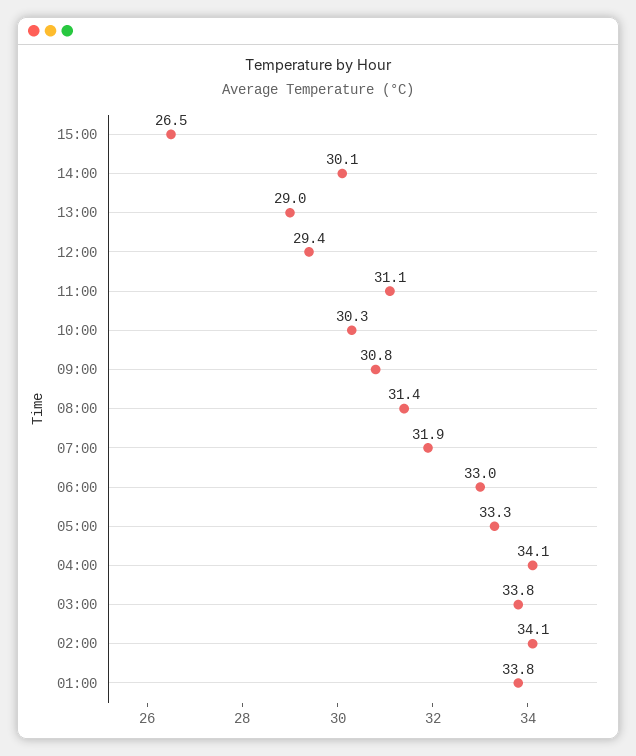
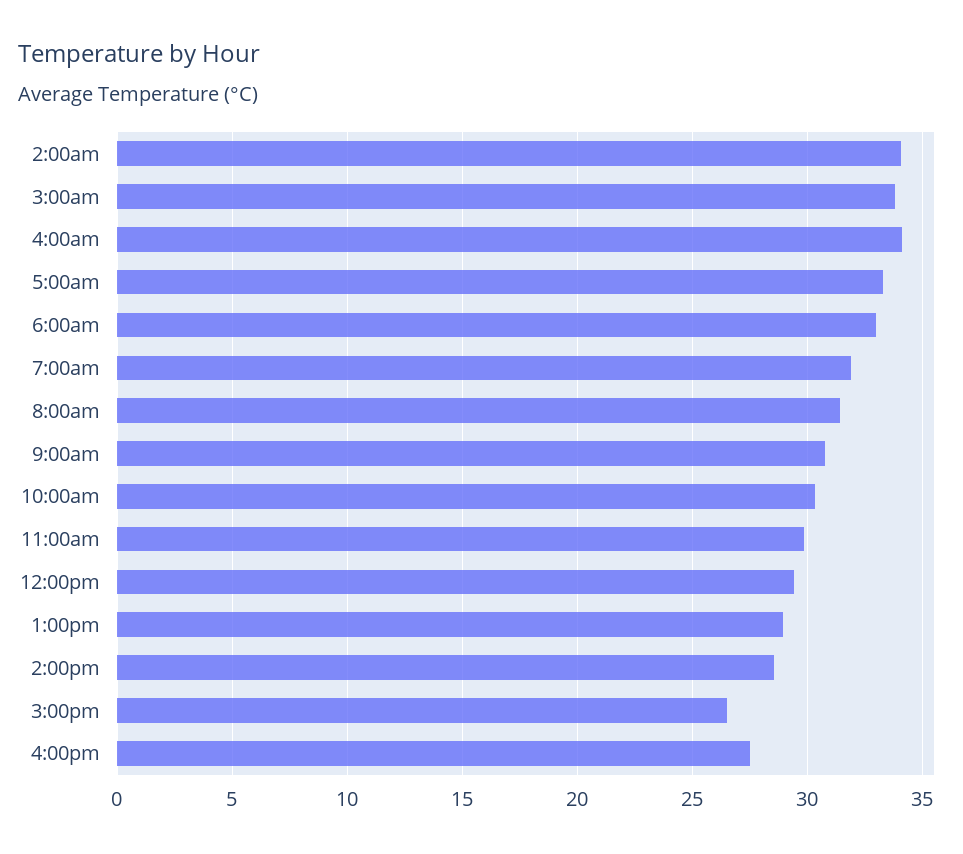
14:00: 30.1 -> 28.5
11:00: 31.1 -> 30
01:00: 33.8 -> none
4:00pm: none -> 27.5

